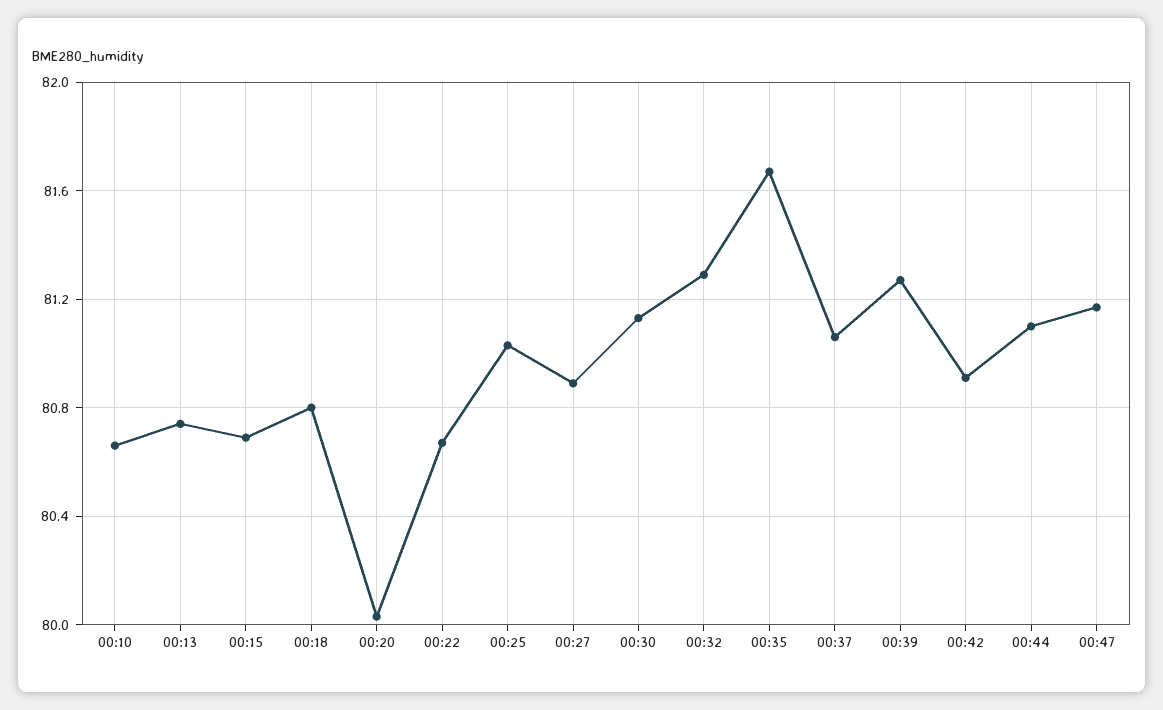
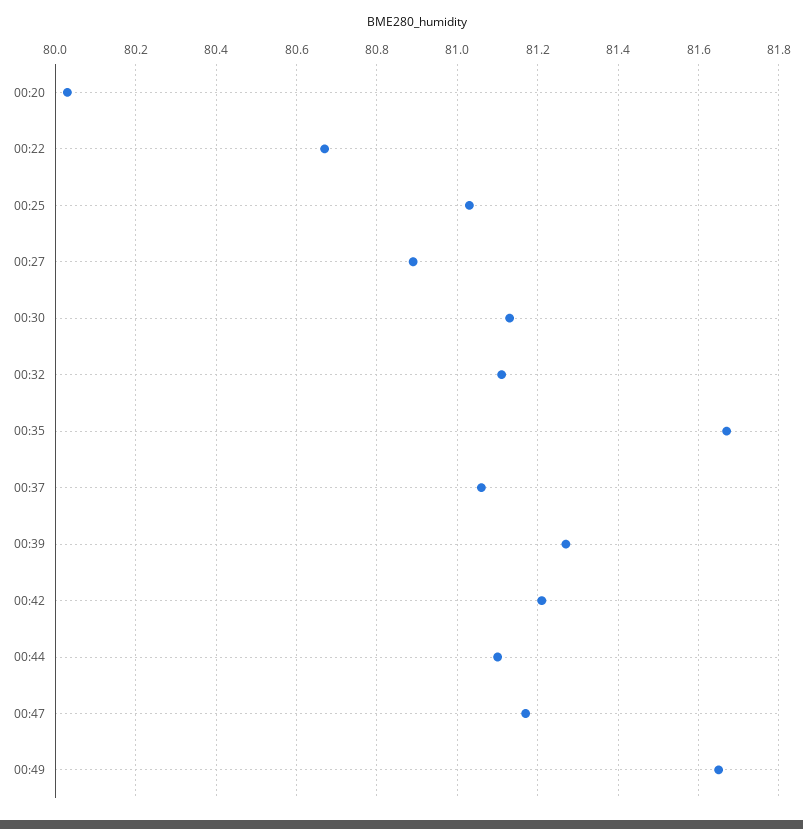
00:10: 80.65 -> none
00:13: 80.75 -> none
00:15: 80.7 -> none
00:18: 80.8 -> none
00:32: 81.3 -> 81.1
00:42: 80.9 -> 81.2
00:49: none -> 81.65

